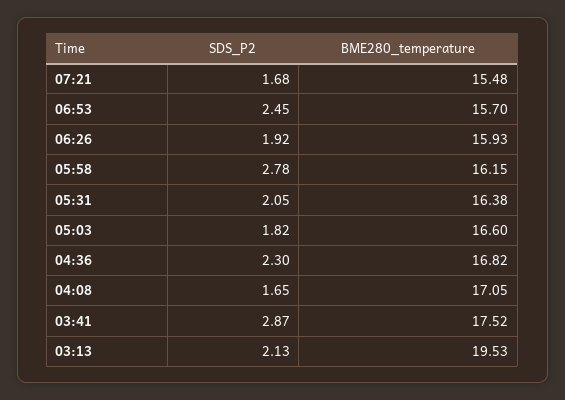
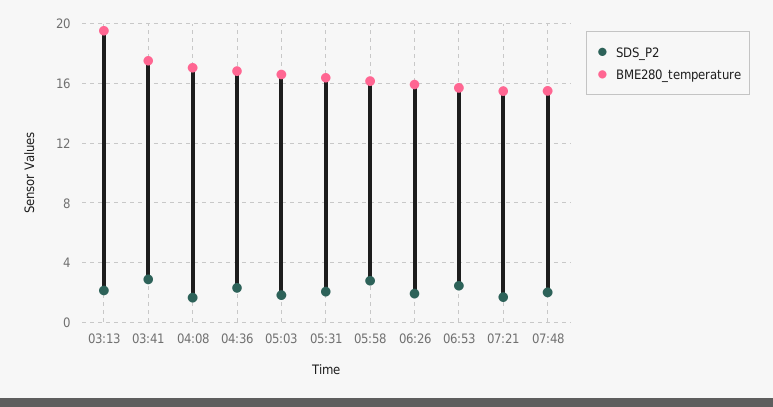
SDS_P2, 07:48: none -> 2
BME280_temperature, 07:48: none -> 15.5

